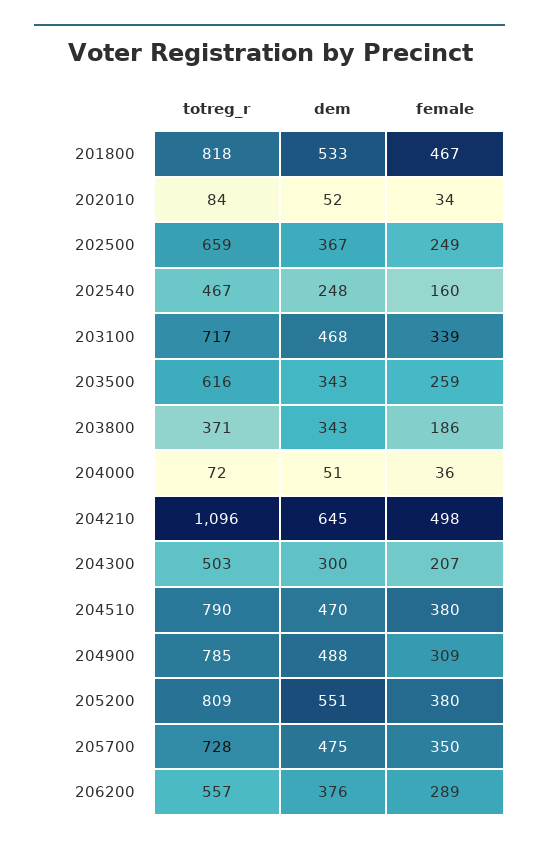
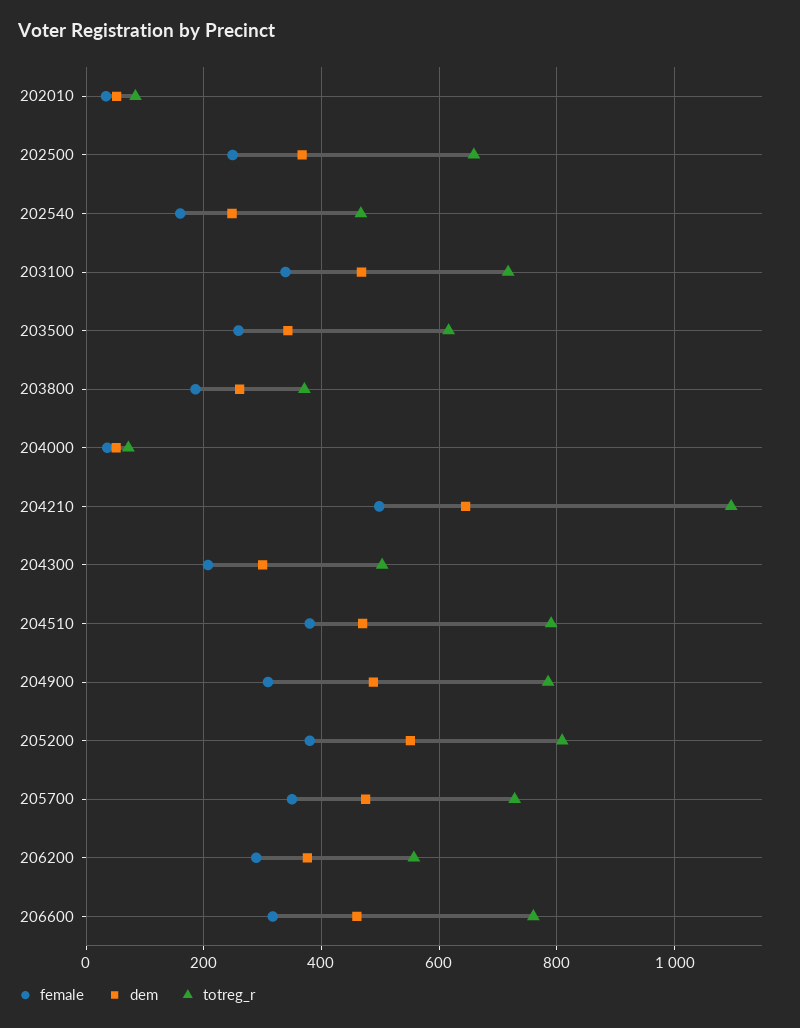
totreg_r, 201800: 818 -> none
dem, 201800: 533 -> none
female, 201800: 467 -> none
dem, 203800: 343 -> 260
female, 206600: none -> 320
dem, 206600: none -> 460
totreg_r, 206600: none -> 760

